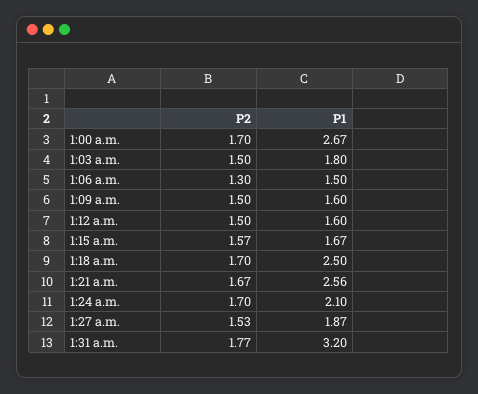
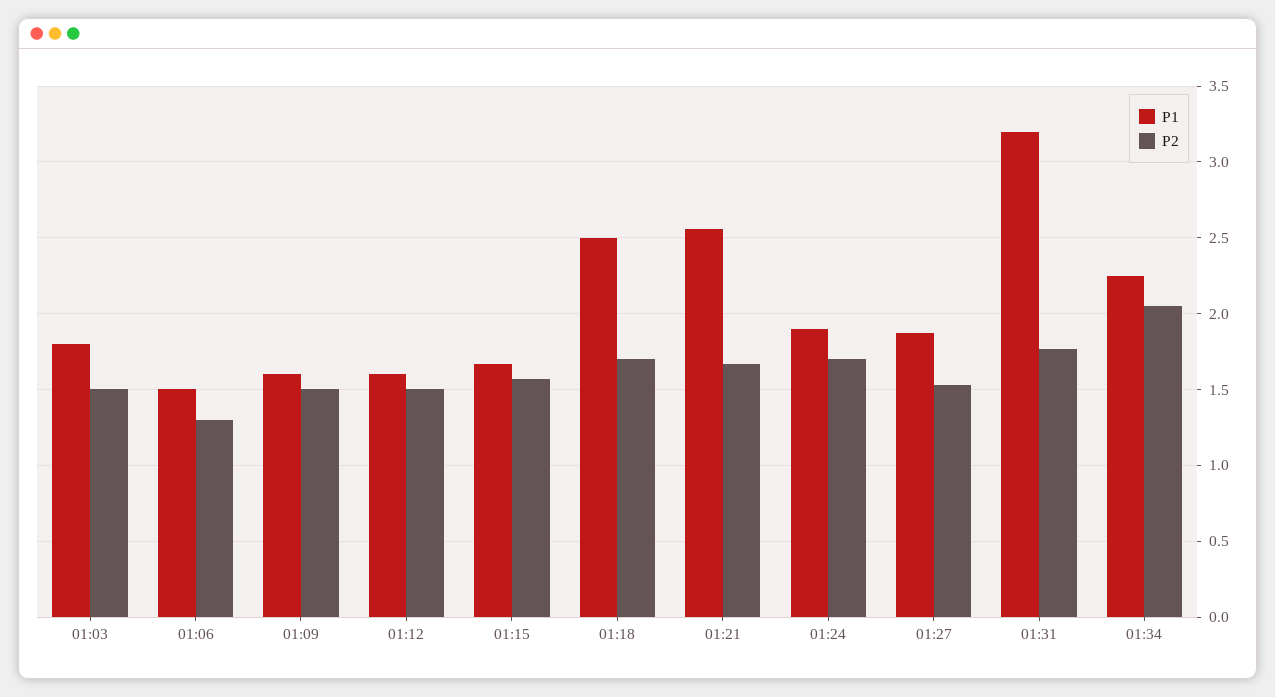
P2, 1:00 a.m.: 1.7 -> none
P1, 1:00 a.m.: 2.67 -> none
P1, 1:24 a.m.: 2.1 -> 1.9
P1, 01:34: none -> 2.25
P2, 01:34: none -> 2.05

